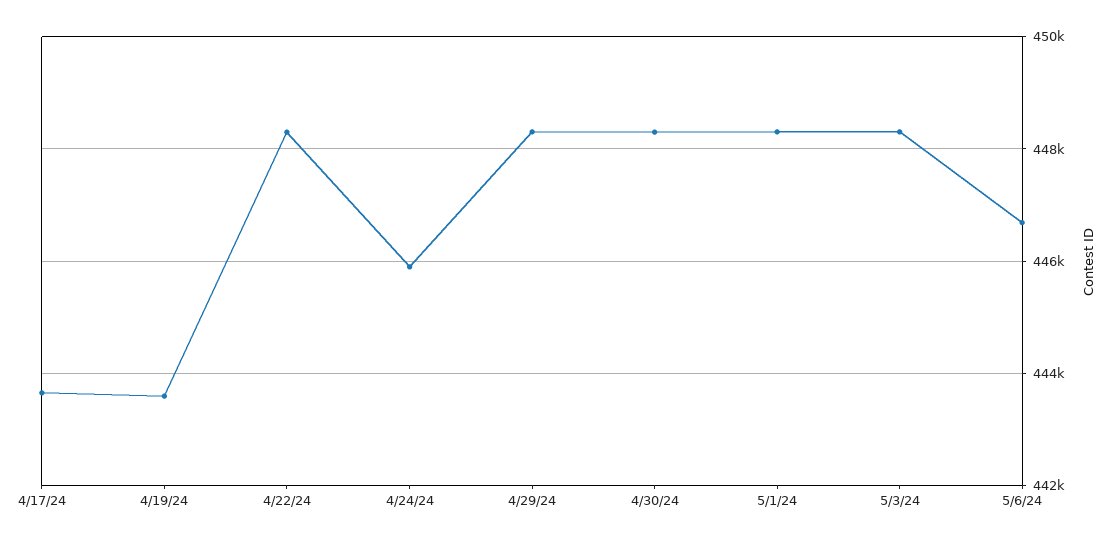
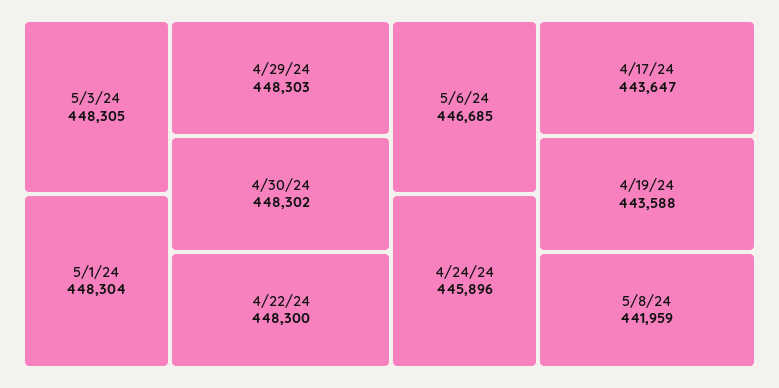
5/8/24: none -> 441959

